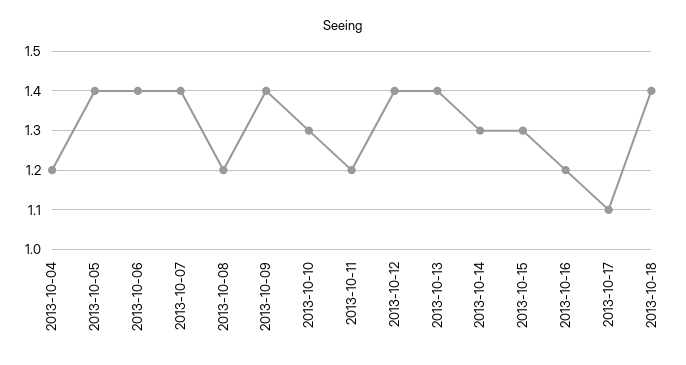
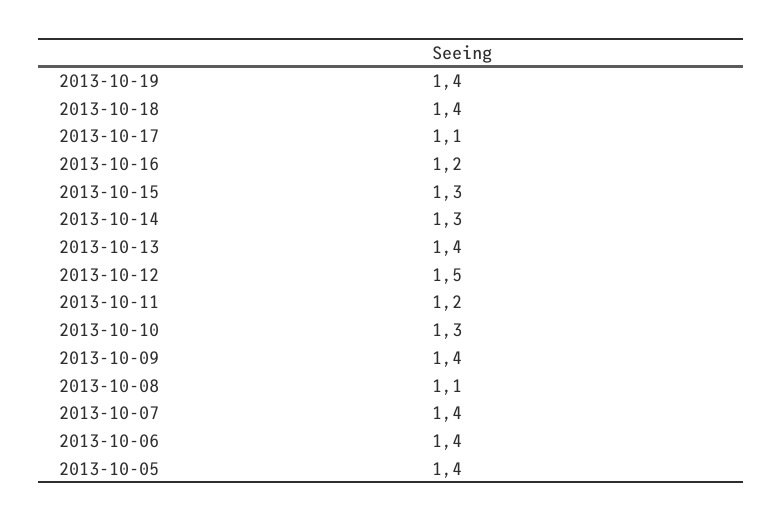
2013-10-04: 1.2 -> none
2013-10-08: 1.2 -> 1.1
2013-10-12: 1.4 -> 1.5
2013-10-19: none -> 1.4

